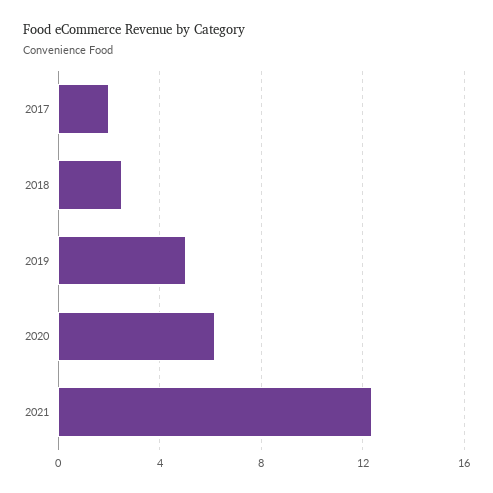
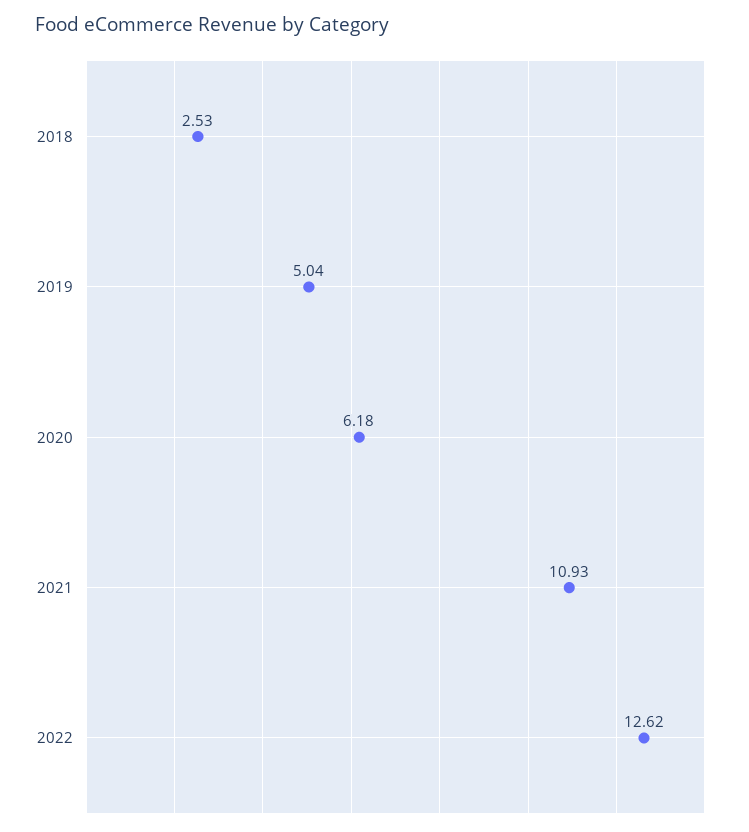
2017: 2 -> none
2021: 12.5 -> 10.93
2022: none -> 12.62

